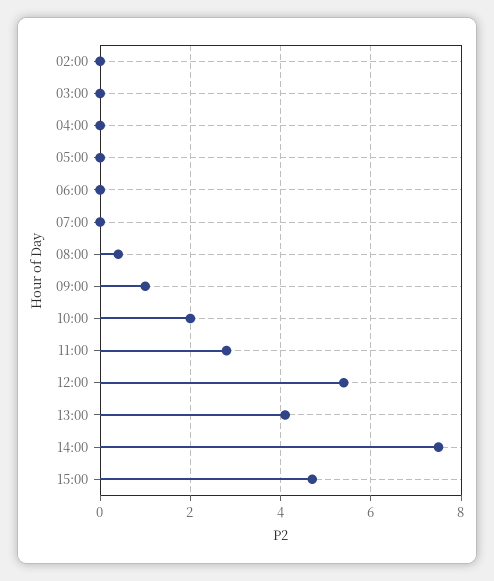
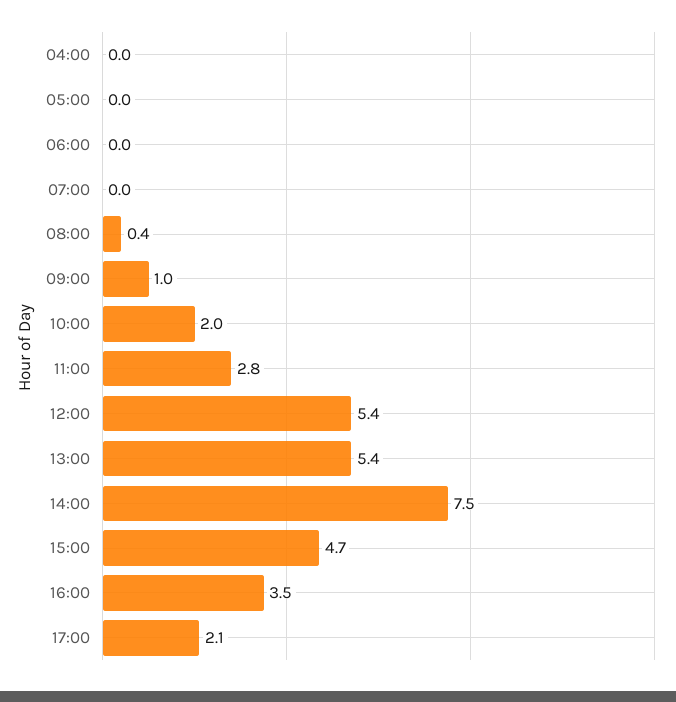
02:00: 0 -> none
03:00: 0 -> none
13:00: 4 -> 5.4
16:00: none -> 3.5
17:00: none -> 2.1

